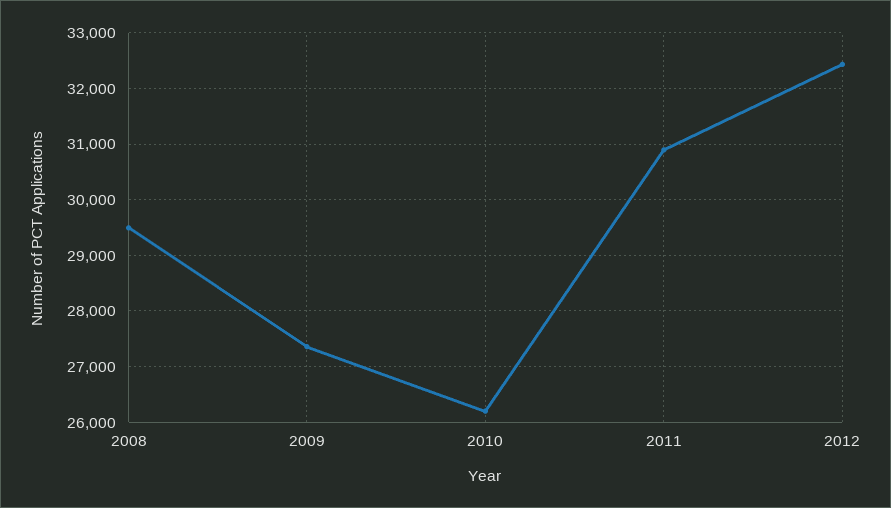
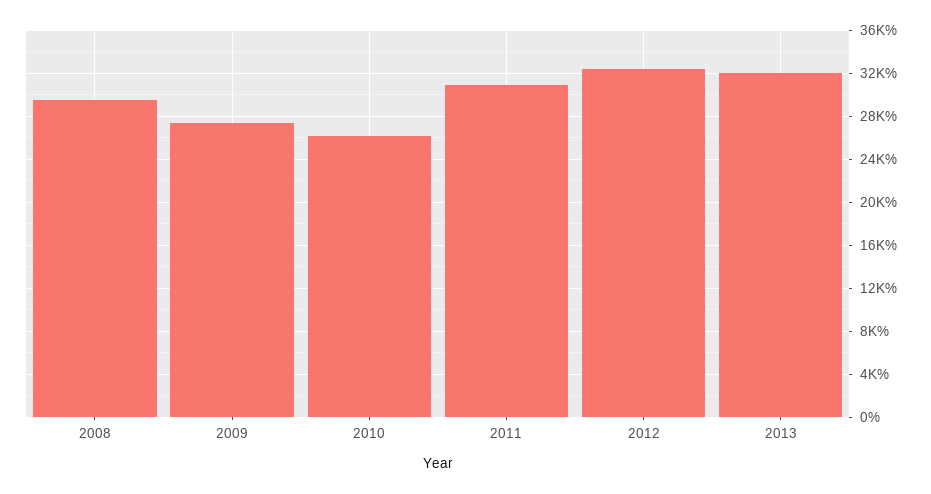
2013: none -> 32000

